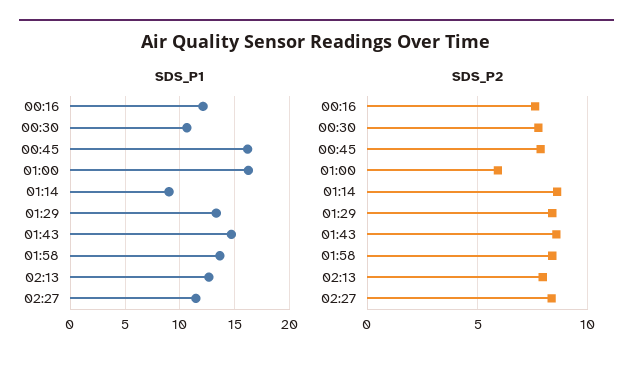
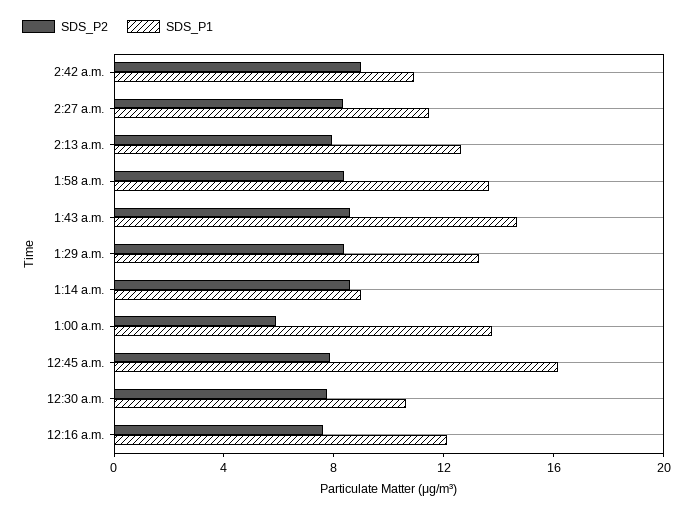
SDS_P1, 01:00: 16 -> 14
SDS_P2, 2:42 a.m.: none -> 9
SDS_P1, 2:42 a.m.: none -> 11

